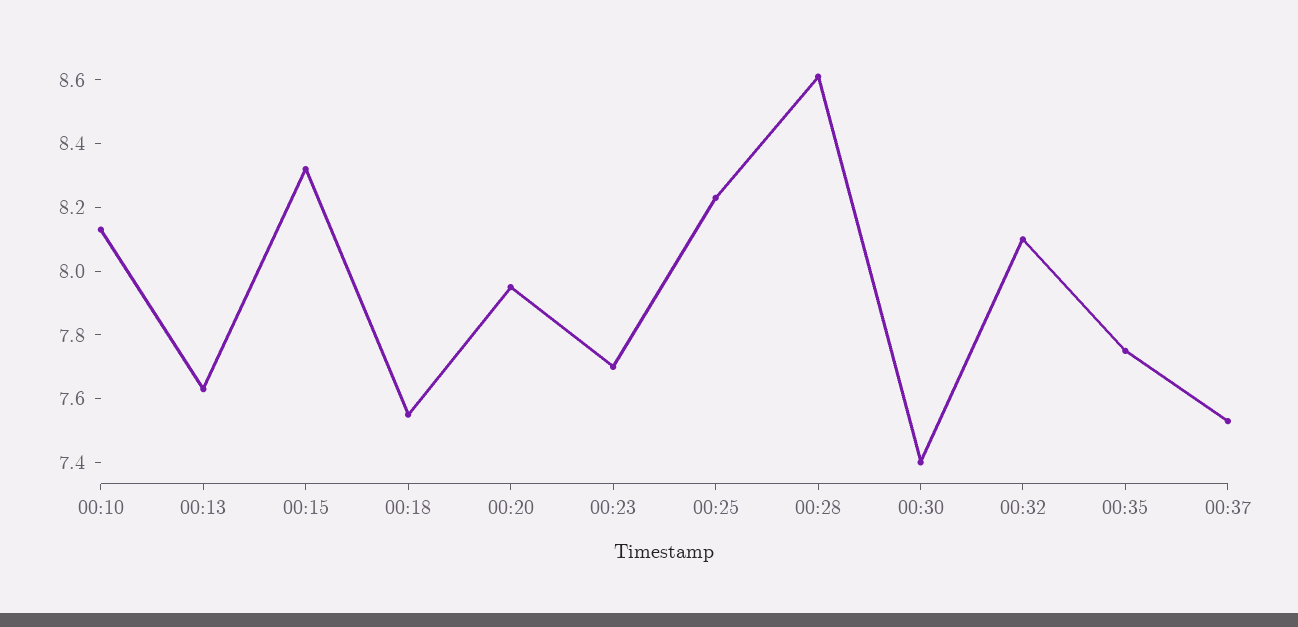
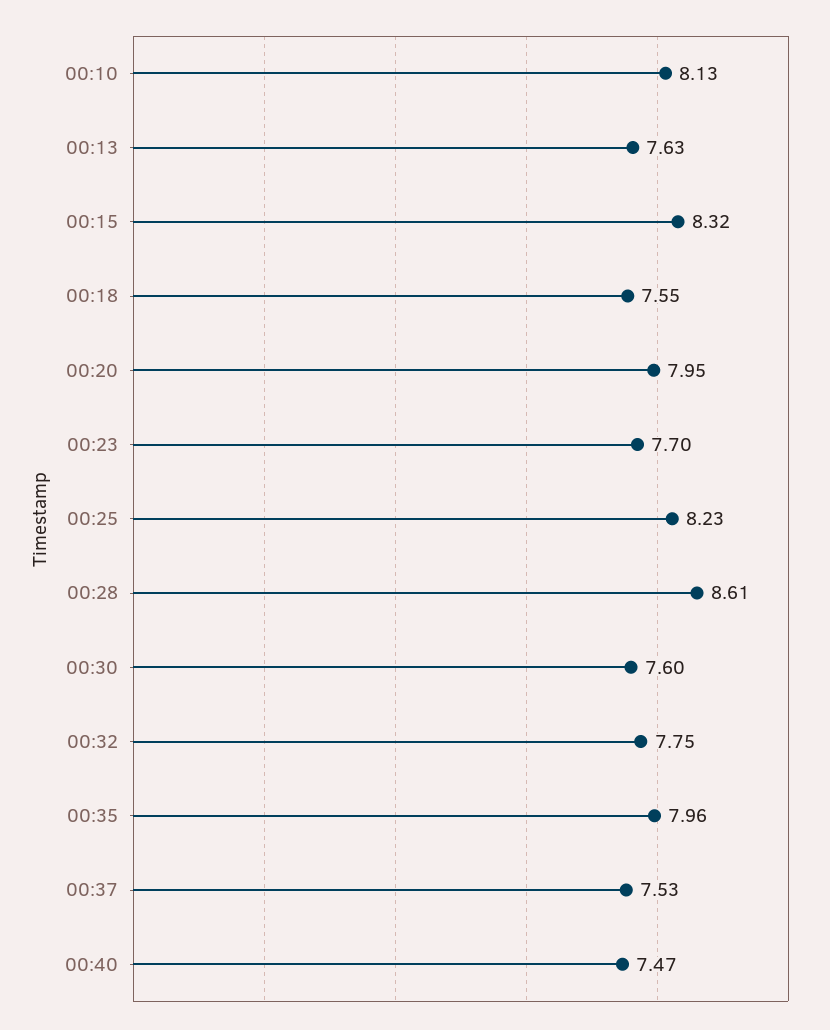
00:30: 7.4 -> 7.6
00:32: 8.1 -> 7.75
00:35: 7.75 -> 7.96
00:40: none -> 7.47

